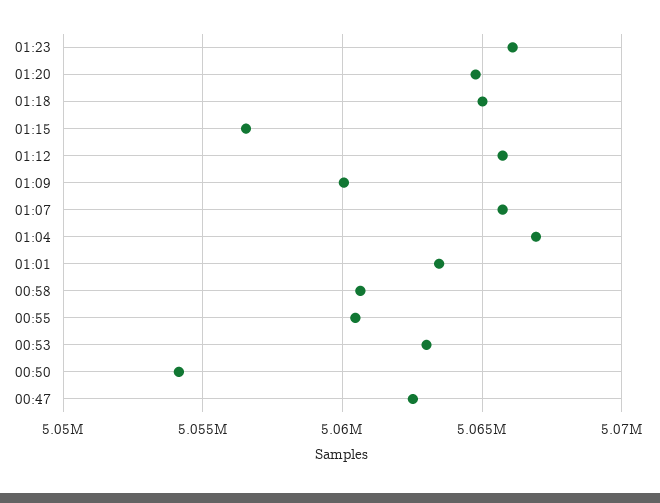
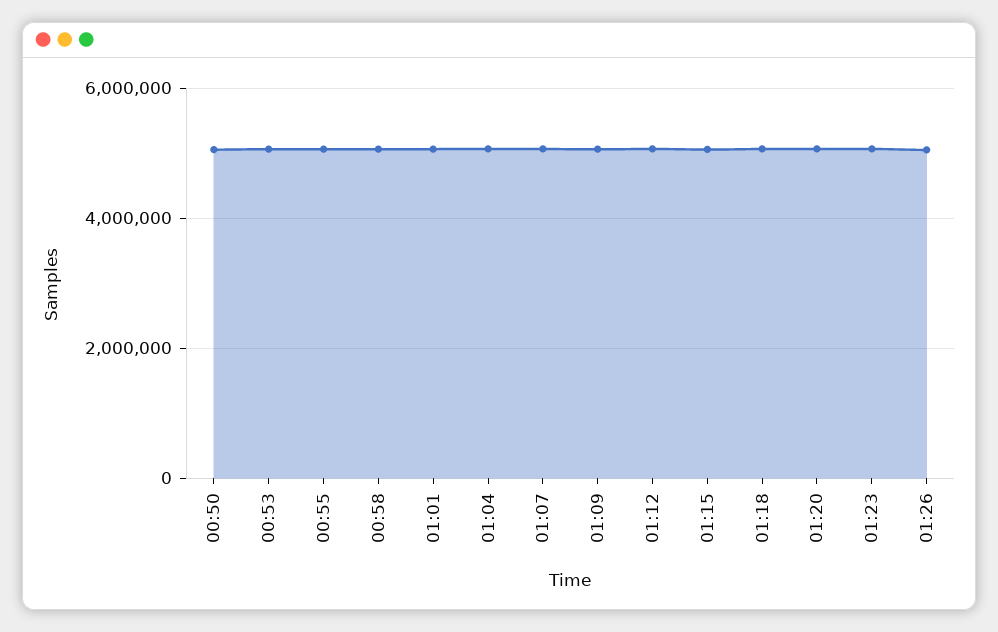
00:47: 5062500 -> none
01:26: none -> 5000000

